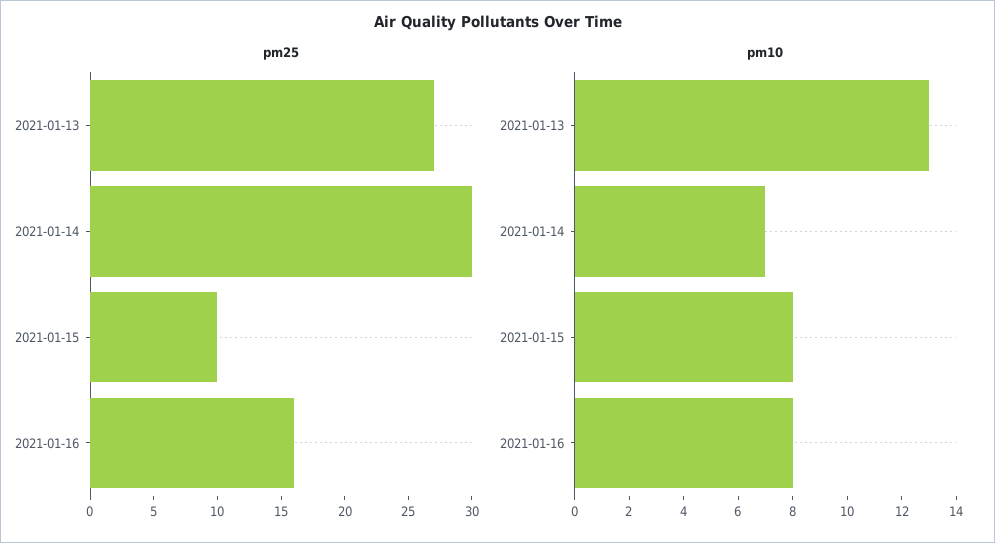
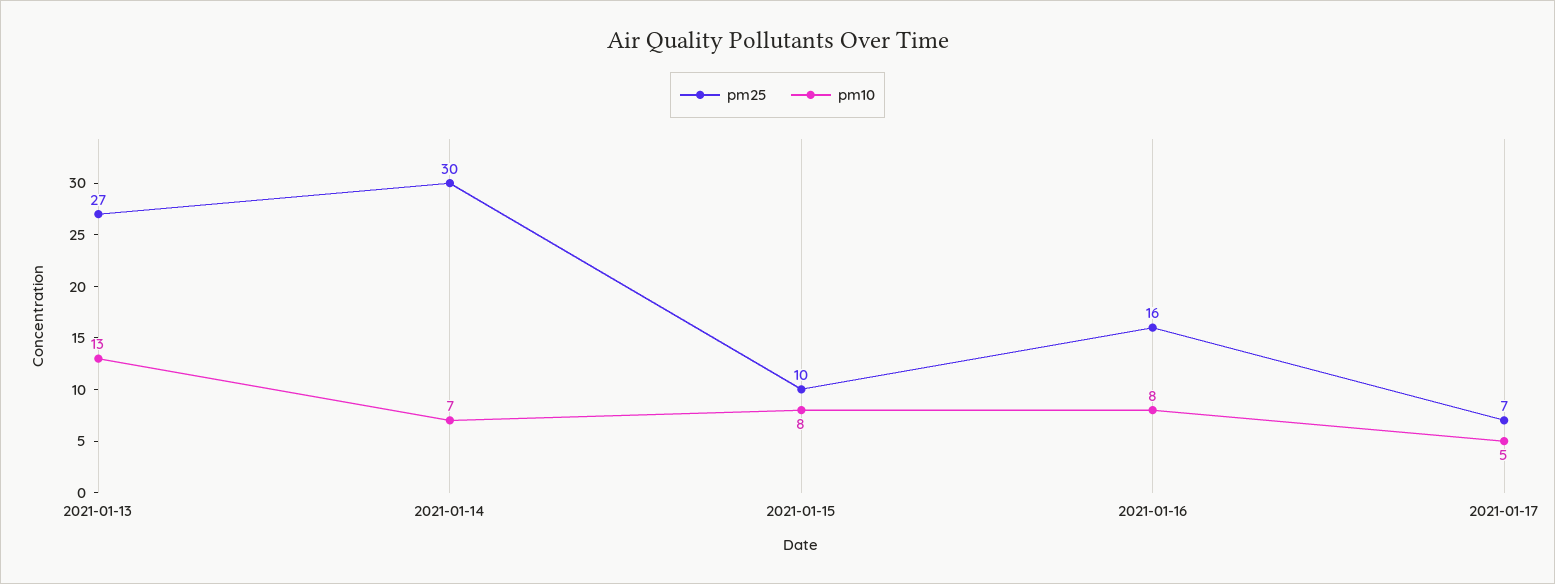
pm25, 2021-01-17: none -> 7
pm10, 2021-01-17: none -> 5

